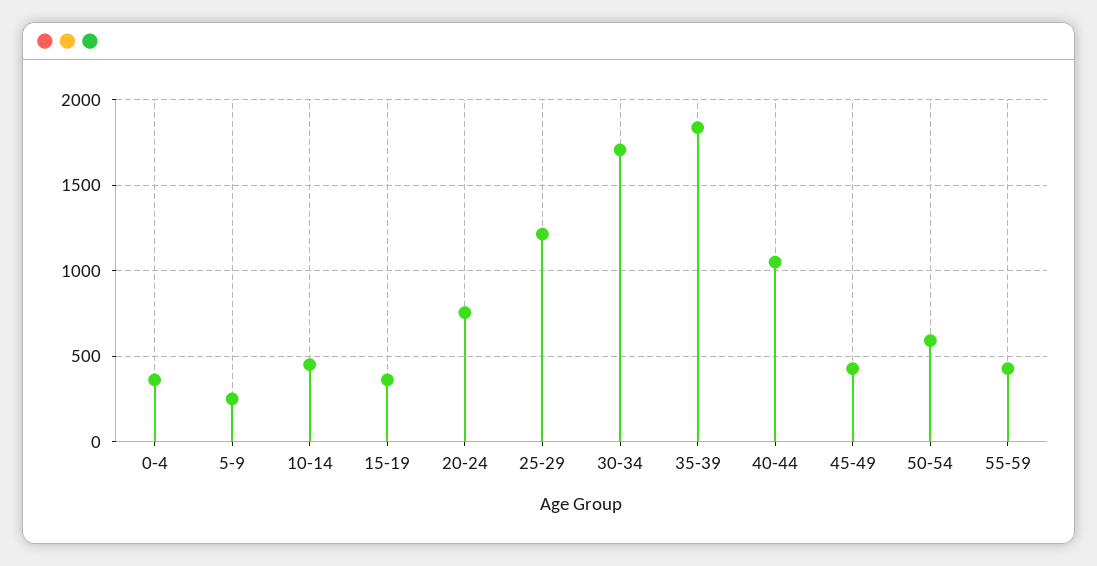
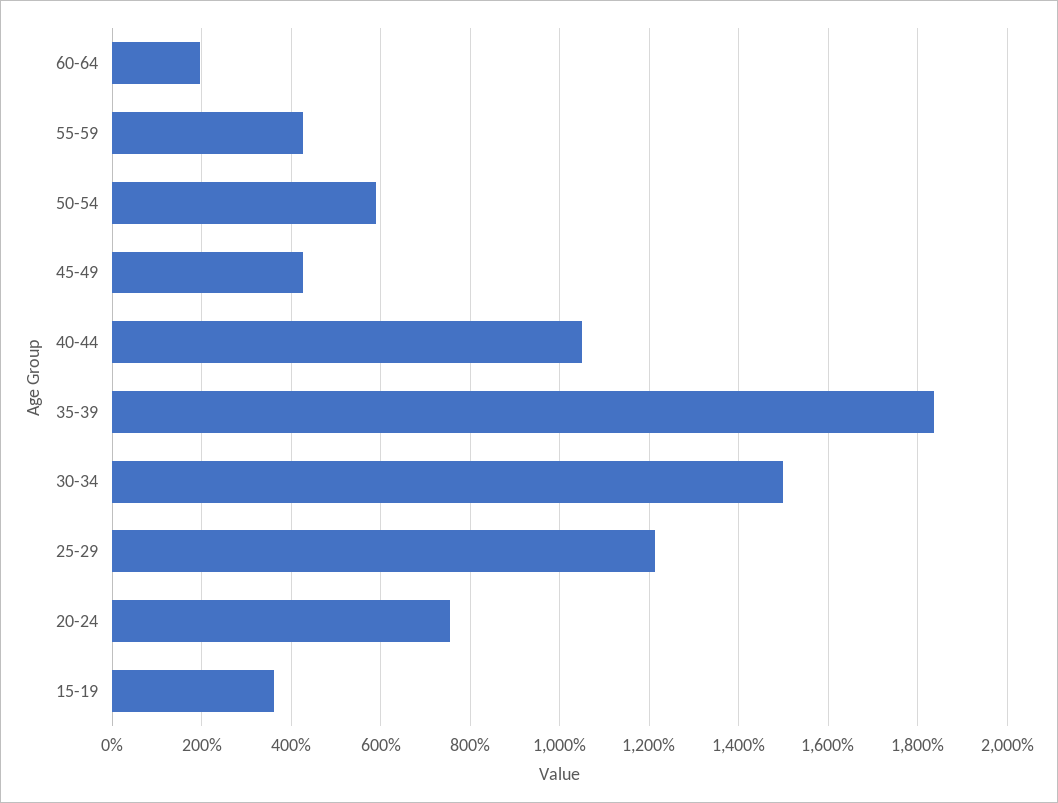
0-4: 350 -> none
5-9: 250 -> none
10-14: 450 -> none
30-34: 1700 -> 1500
60-64: none -> 200

